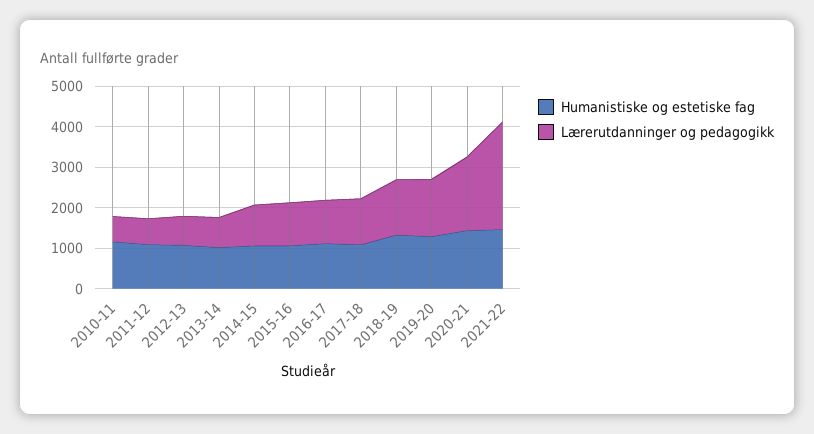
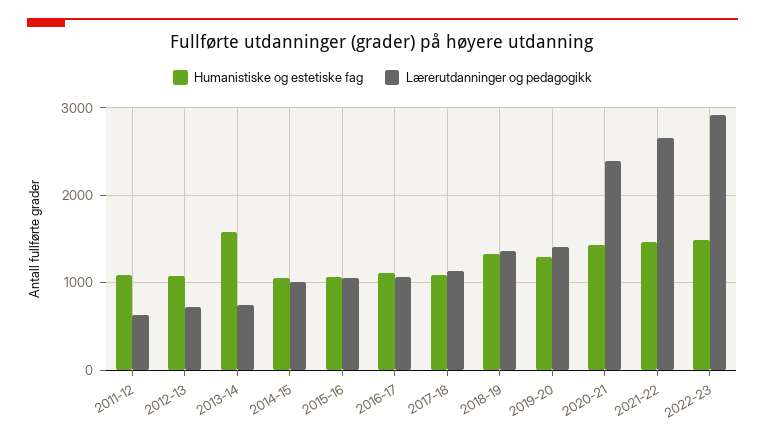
Humanistiske og estetiske fag, 2010-11: 1200 -> none
Lærerutdanninger og pedagogikk, 2010-11: 600 -> none
Humanistiske og estetiske fag, 2013-14: 1000 -> 1600
Lærerutdanninger og pedagogikk, 2020-21: 1800 -> 2400
Humanistiske og estetiske fag, 2022-23: none -> 1500
Lærerutdanninger og pedagogikk, 2022-23: none -> 2900

